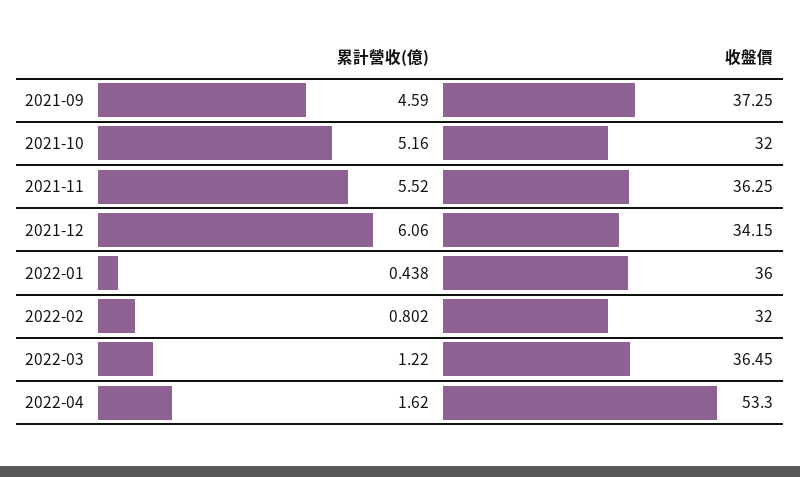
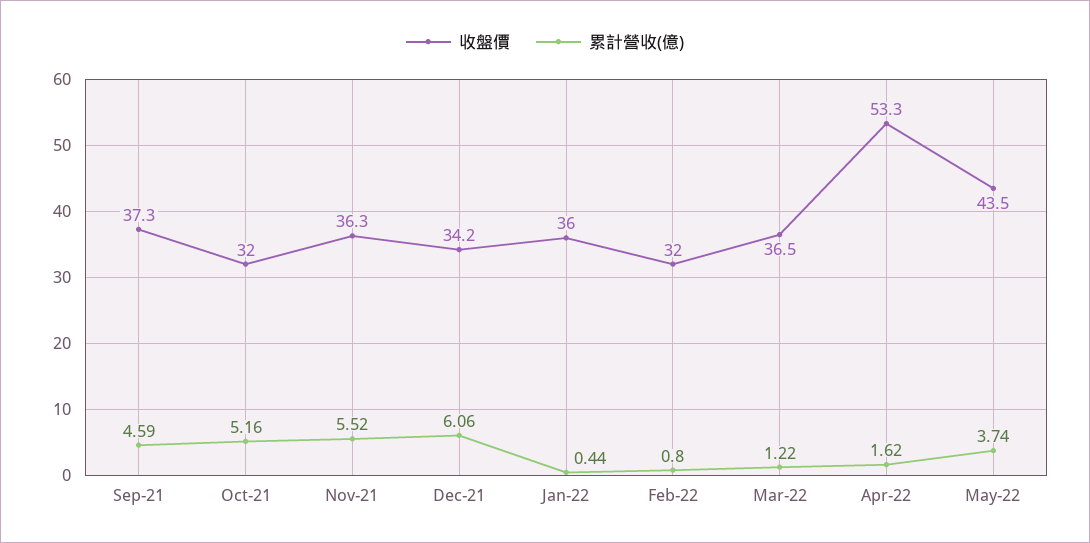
收盤價, May-22: none -> 43.5
累計營收(億), May-22: none -> 3.74

